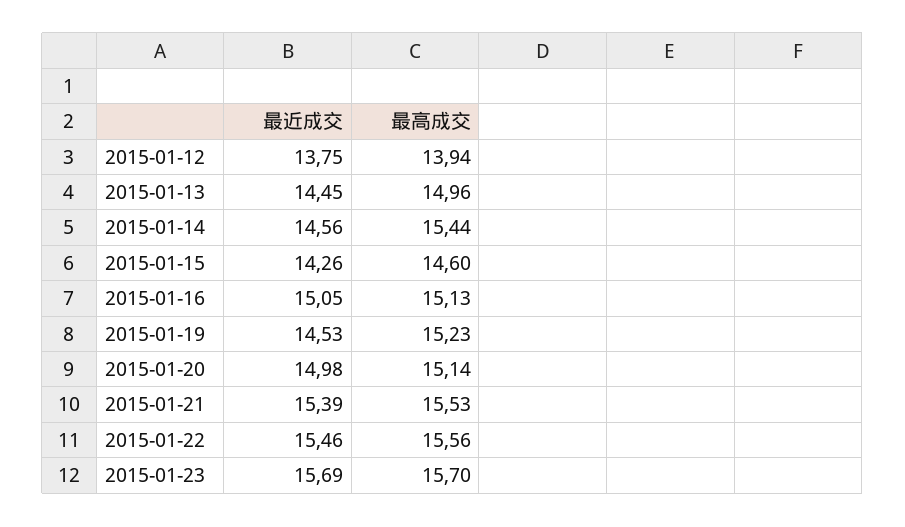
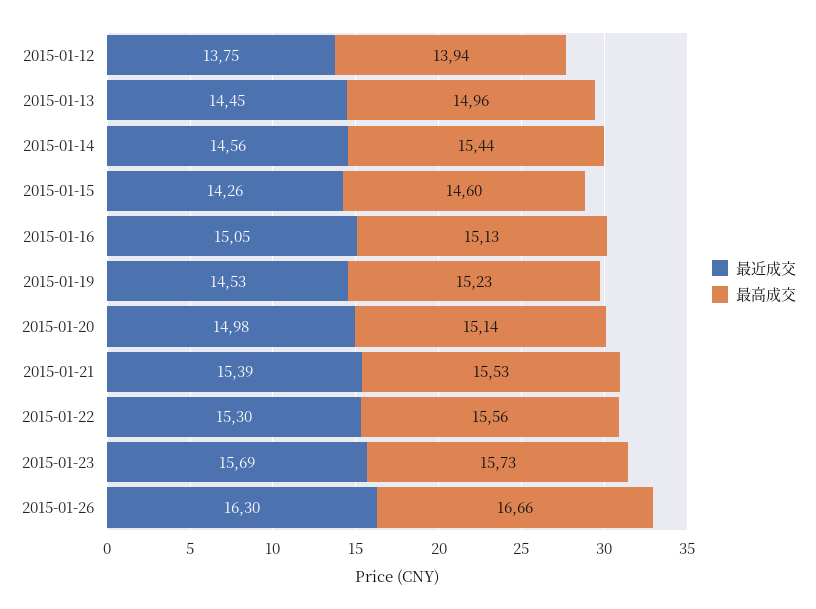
最近成交, 2015-01-22: 15.46 -> 15.3
最高成交, 2015-01-23: 15.7 -> 15.73
最近成交, 2015-01-26: none -> 16.3
最高成交, 2015-01-26: none -> 16.66

